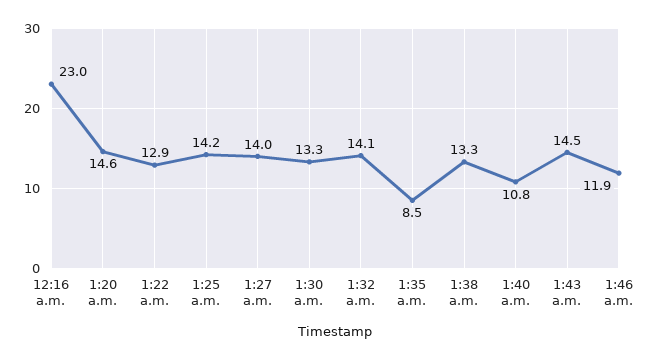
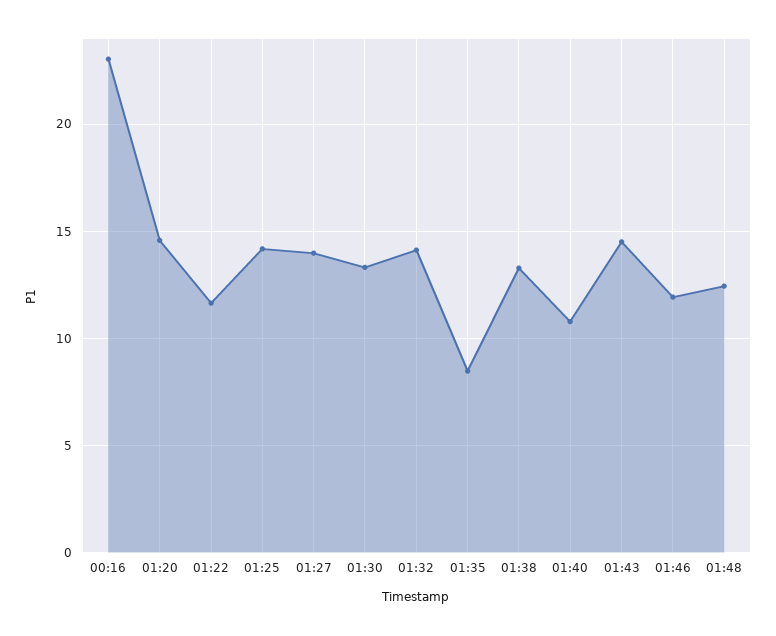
1:22 a.m.: 12.9 -> 11.5
01:48: none -> 12.5

